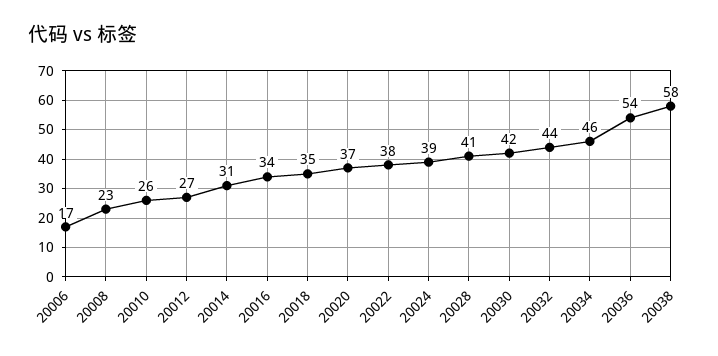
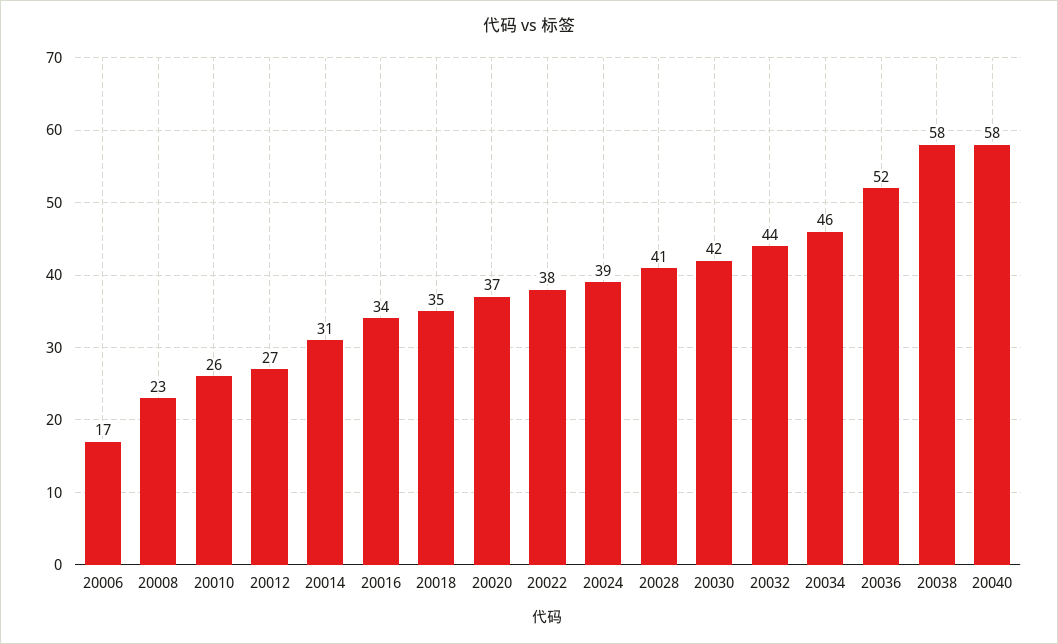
20036: 54 -> 52
20040: none -> 58

